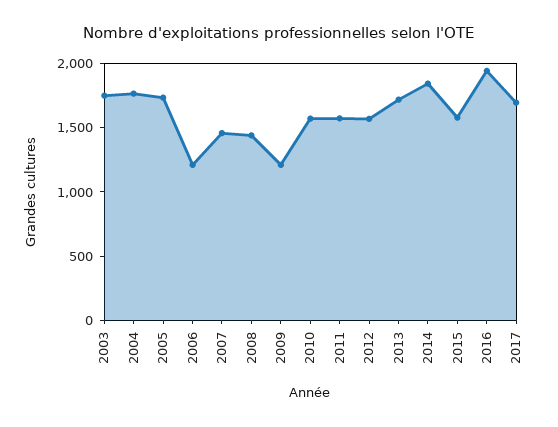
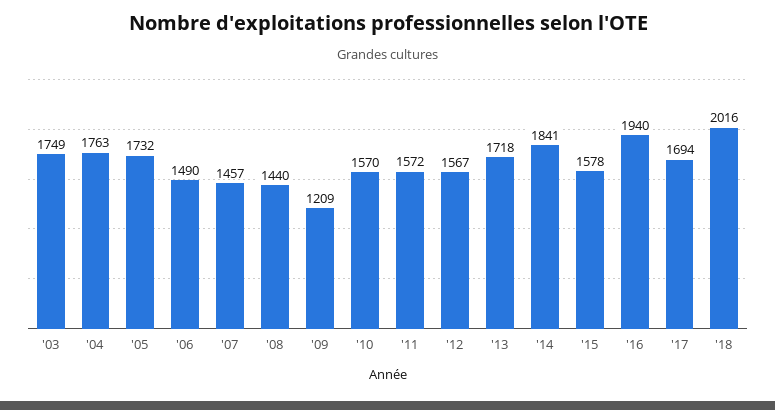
2006: 1200 -> 1490
'18: none -> 2016

